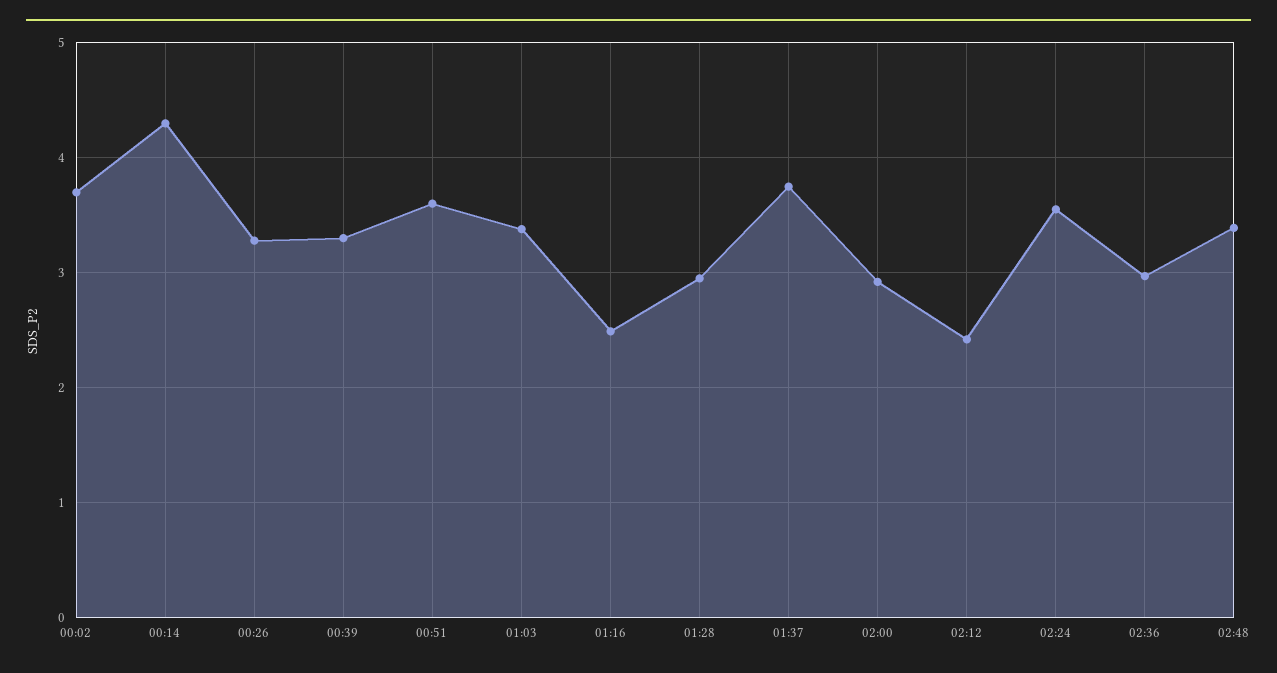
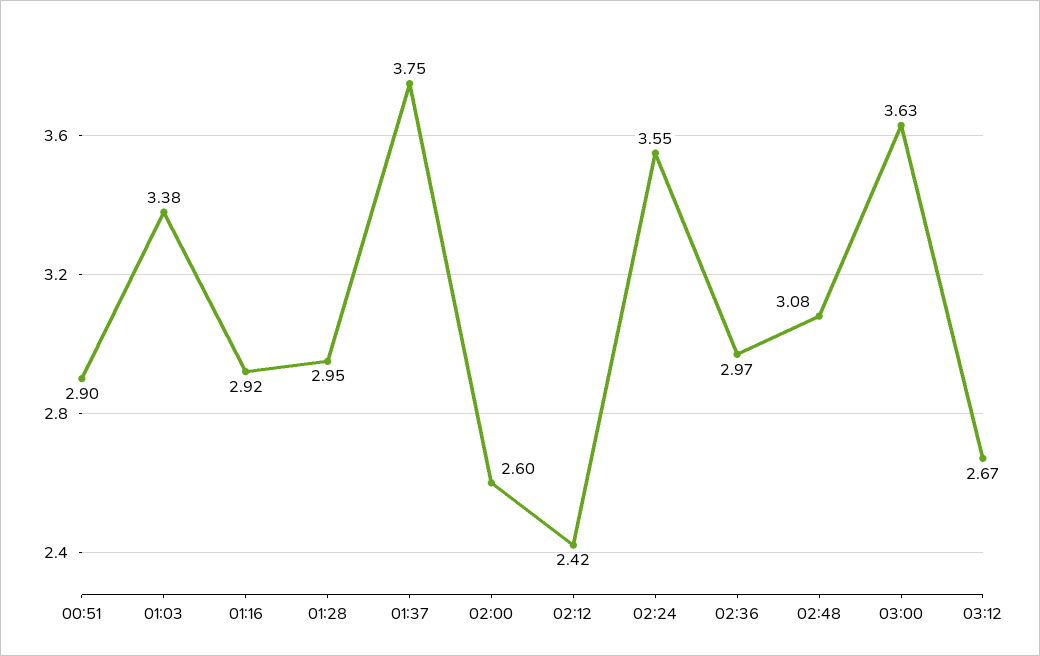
00:02: 3.7 -> none
00:14: 4.3 -> none
00:26: 3.3 -> none
00:39: 3.3 -> none
00:51: 3.6 -> 2.9
01:16: 2.5 -> 2.92
02:00: 2.9 -> 2.6
02:48: 3.4 -> 3.08
03:00: none -> 3.63
03:12: none -> 2.67

